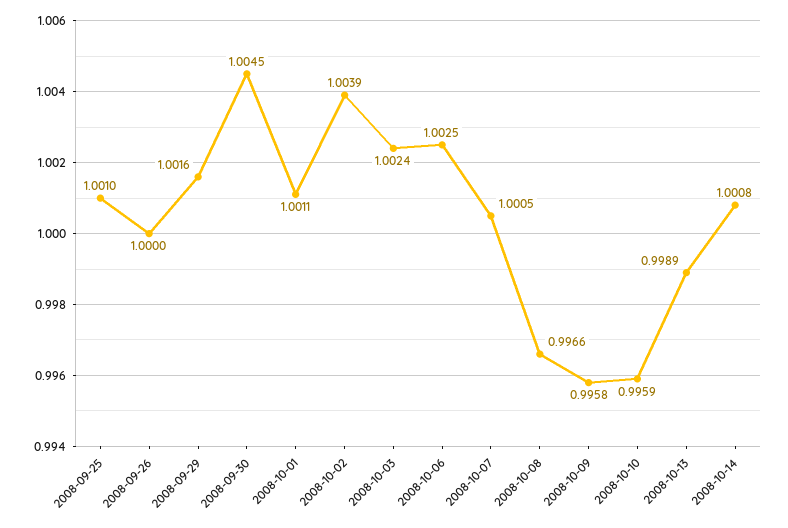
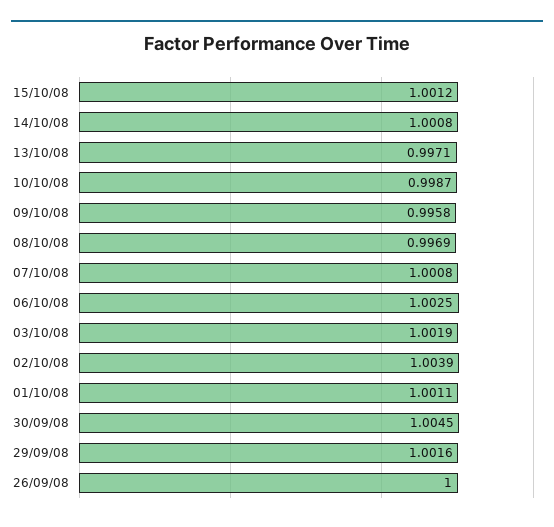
2008-09-25: 1.001 -> none
2008-10-03: 1.0024 -> 1.0019
2008-10-07: 1.0005 -> 1.0008
2008-10-08: 0.9966 -> 0.9969
2008-10-10: 0.9959 -> 0.9987
2008-10-13: 0.9989 -> 0.9971
15/10/08: none -> 1.0012

